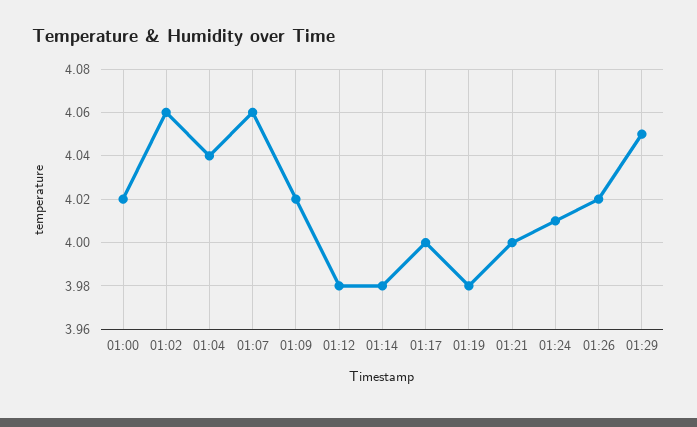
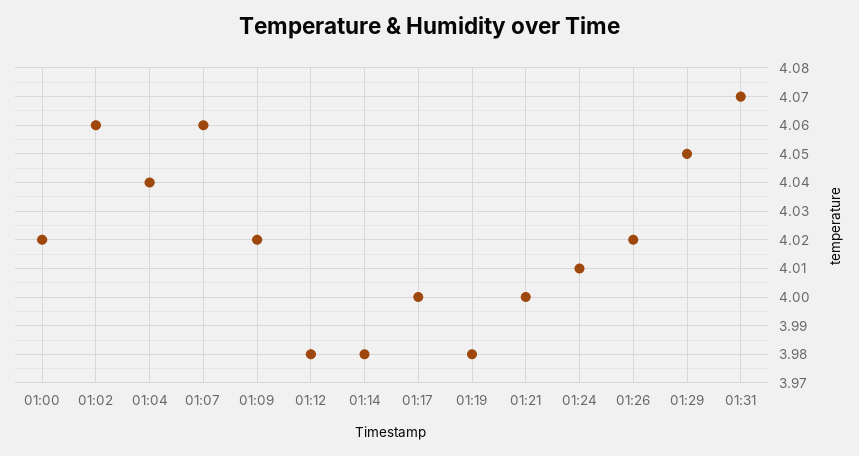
01:31: none -> 4.07

